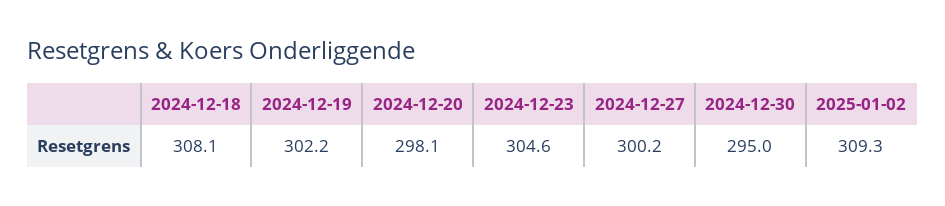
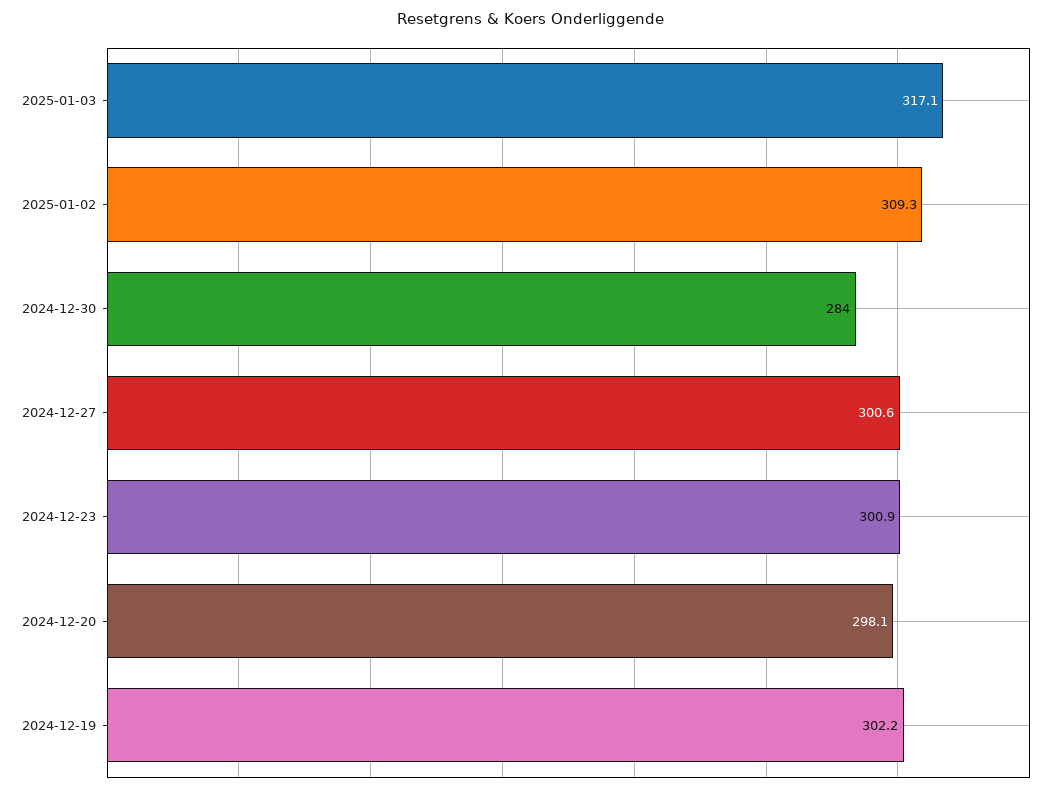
2024-12-18: 308.1 -> none
2024-12-23: 304.6 -> 300.9
2024-12-27: 300.2 -> 300.6
2024-12-30: 295 -> 284
2025-01-03: none -> 317.1

